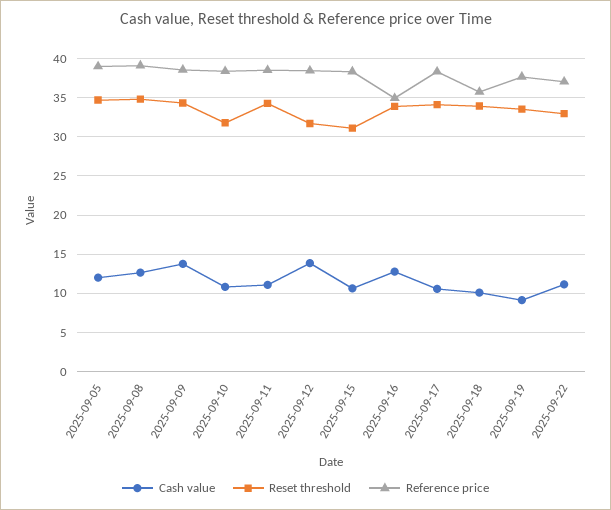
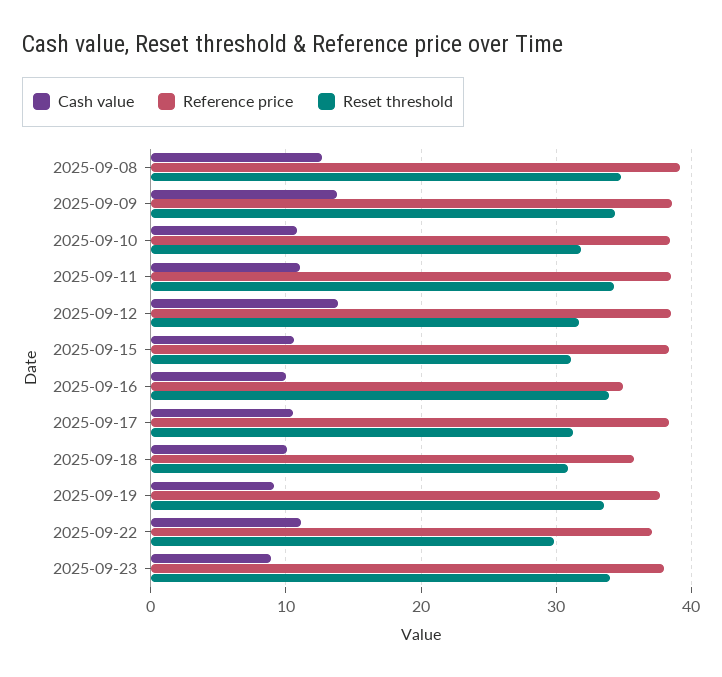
Cash value, 2025-09-05: 12 -> none
Reset threshold, 2025-09-05: 35 -> none
Reference price, 2025-09-05: 39 -> none
Cash value, 2025-09-16: 13 -> 10
Reset threshold, 2025-09-17: 34 -> 31
Reset threshold, 2025-09-18: 34 -> 31
Reset threshold, 2025-09-22: 33 -> 30
Cash value, 2025-09-23: none -> 9
Reference price, 2025-09-23: none -> 38
Reset threshold, 2025-09-23: none -> 34

